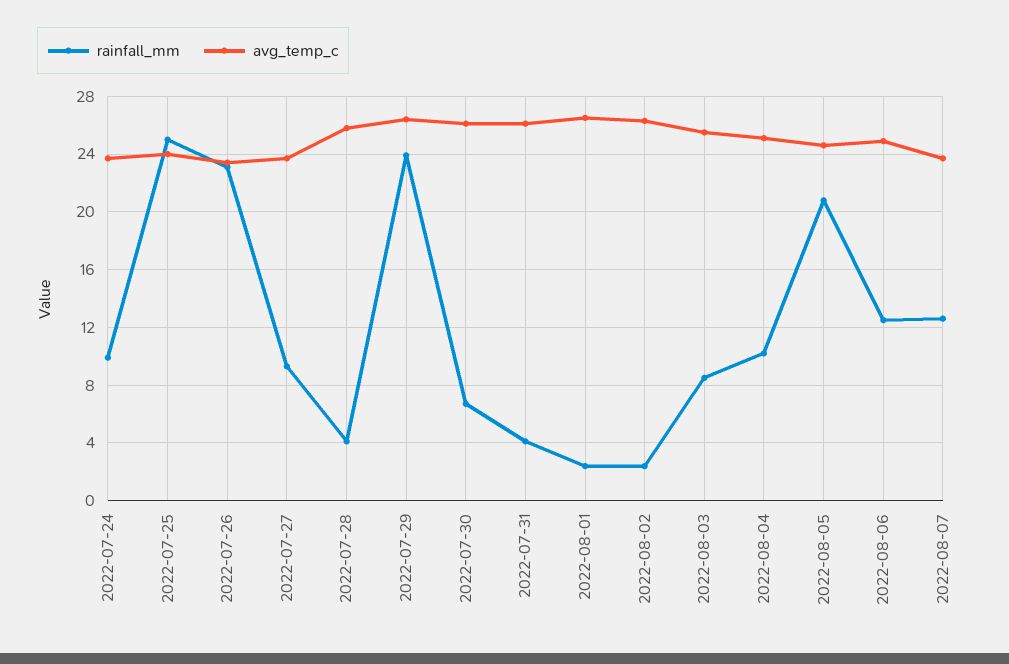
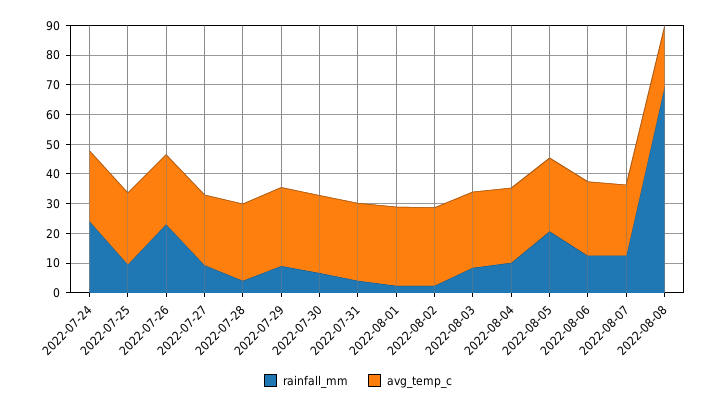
rainfall_mm, 2022-07-24: 10 -> 25
rainfall_mm, 2022-07-25: 25 -> 10
rainfall_mm, 2022-07-29: 24 -> 10
rainfall_mm, 2022-08-08: none -> 70
avg_temp_c, 2022-08-08: none -> 20

